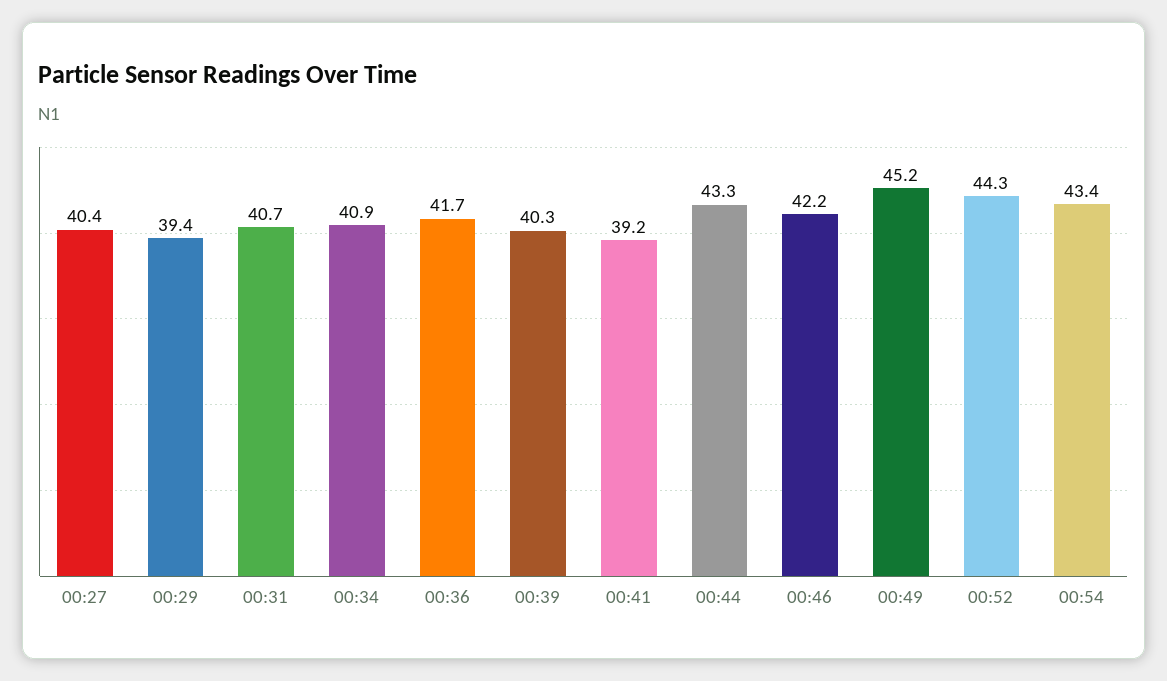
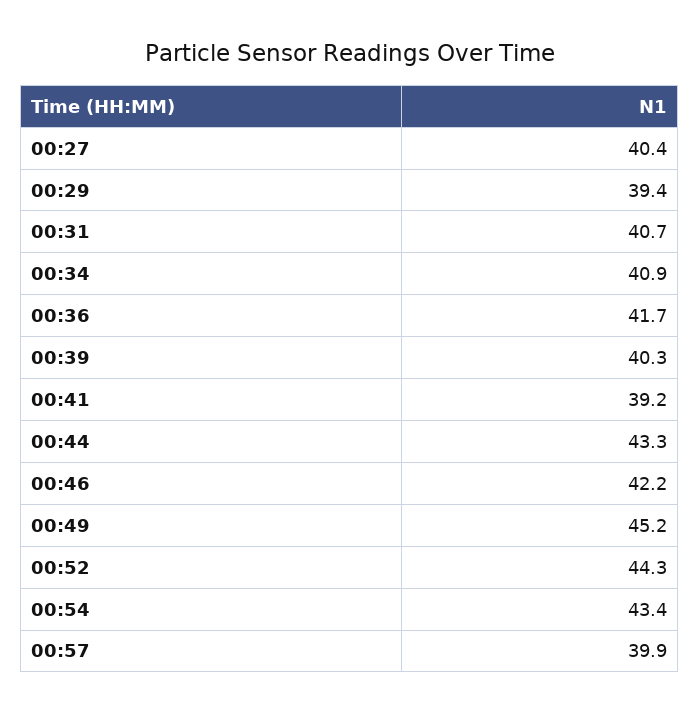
00:57: none -> 39.9

